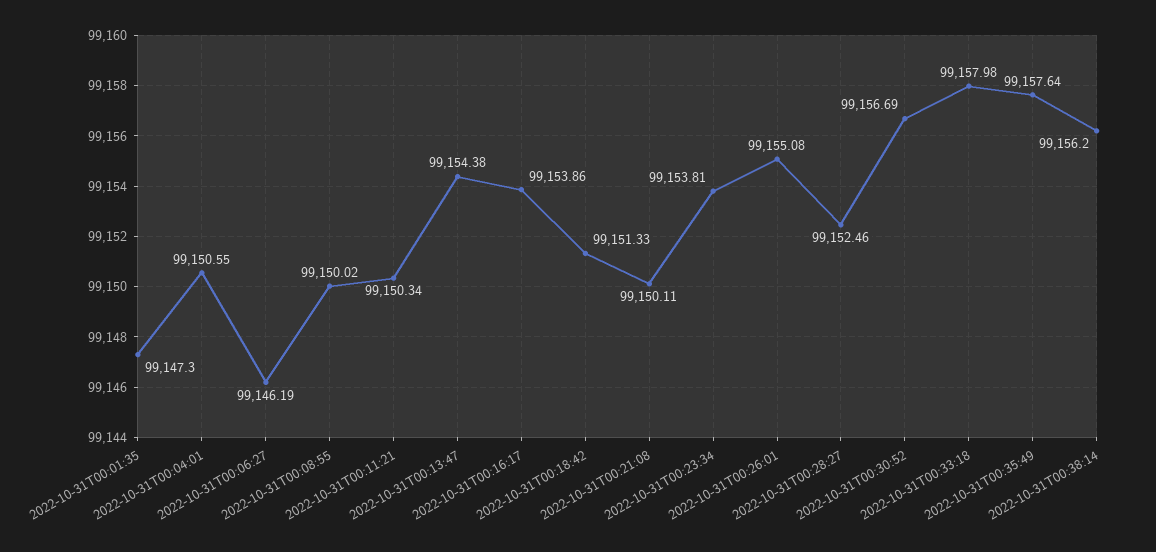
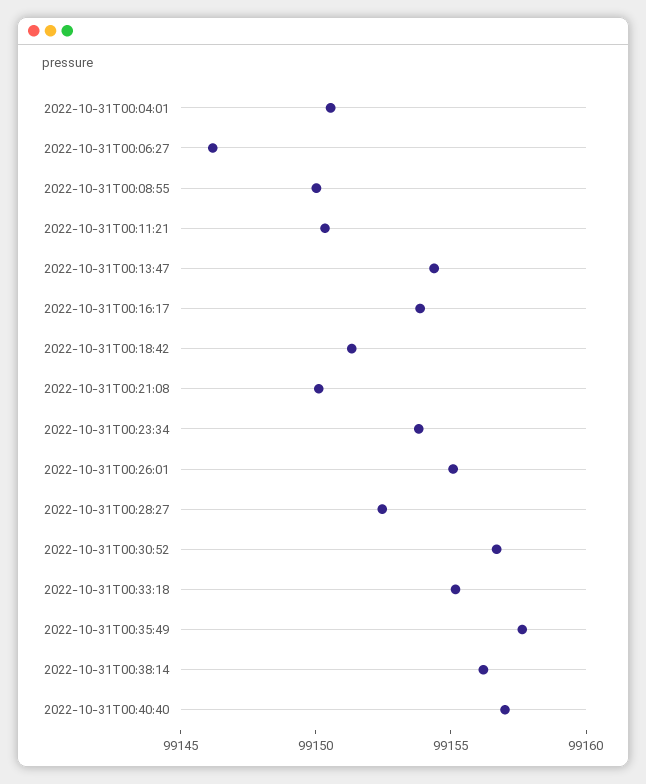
2022-10-31T00:01:35: 99147.3 -> none
2022-10-31T00:33:18: 99157.98 -> 99155
2022-10-31T00:40:40: none -> 99157

